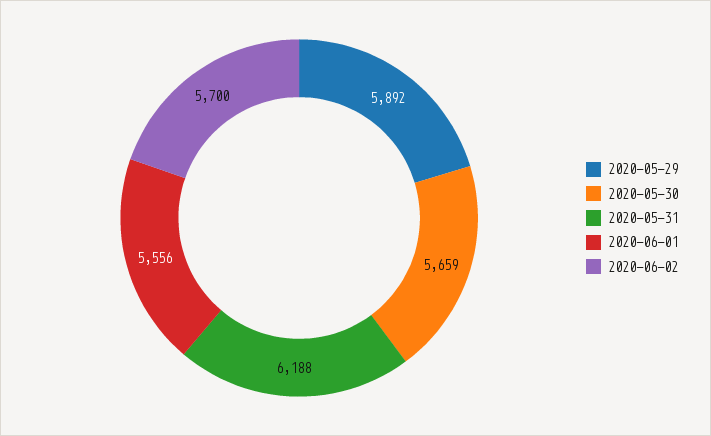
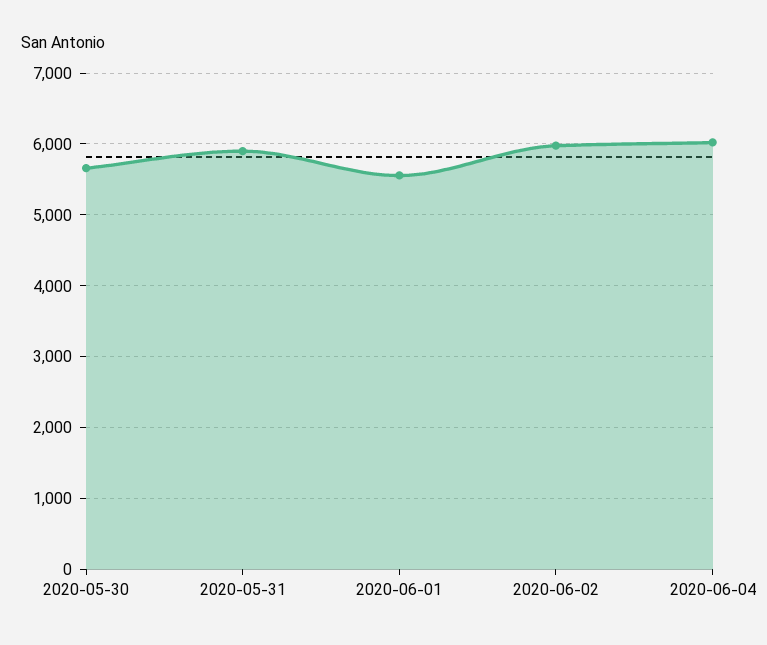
2020-05-29: 5892 -> none
2020-05-31: 6188 -> 5900
2020-06-02: 5700 -> 6000
2020-06-04: none -> 6000

